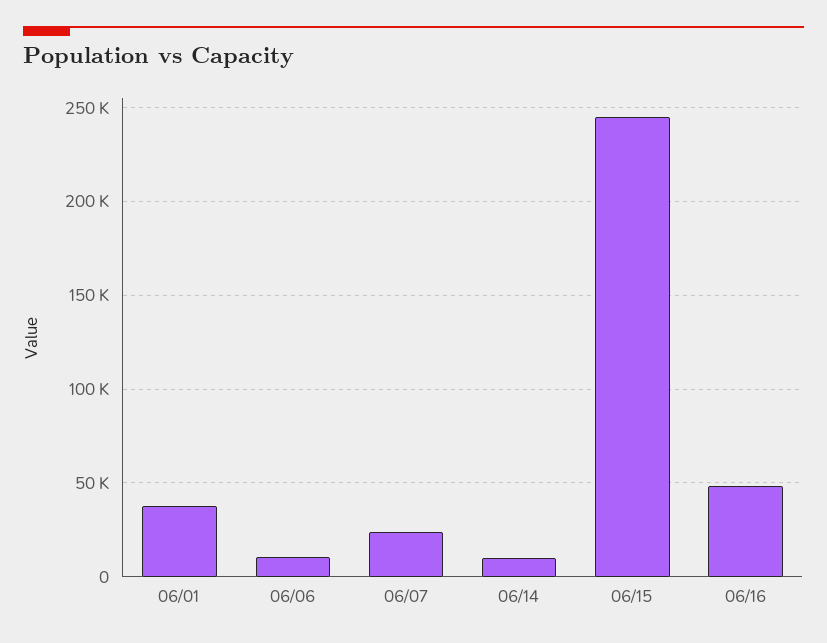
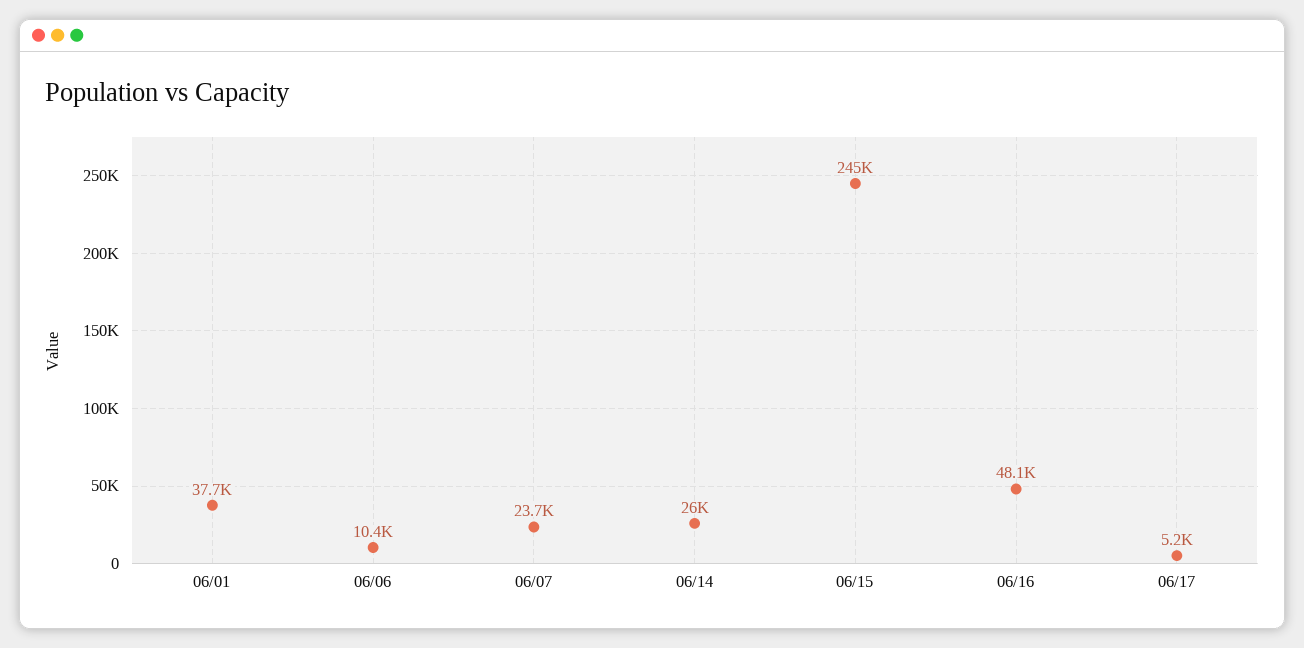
06/14: 10000 -> 26000
06/17: none -> 5200

